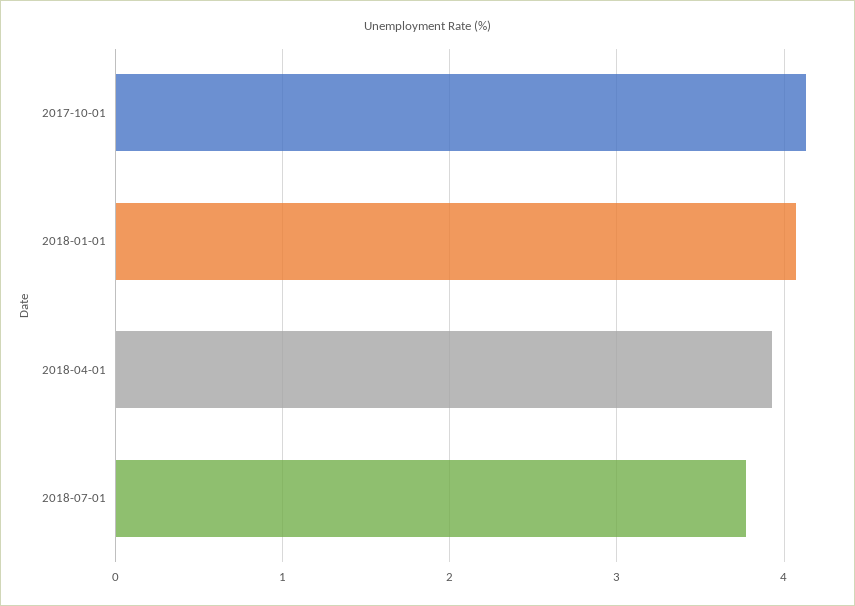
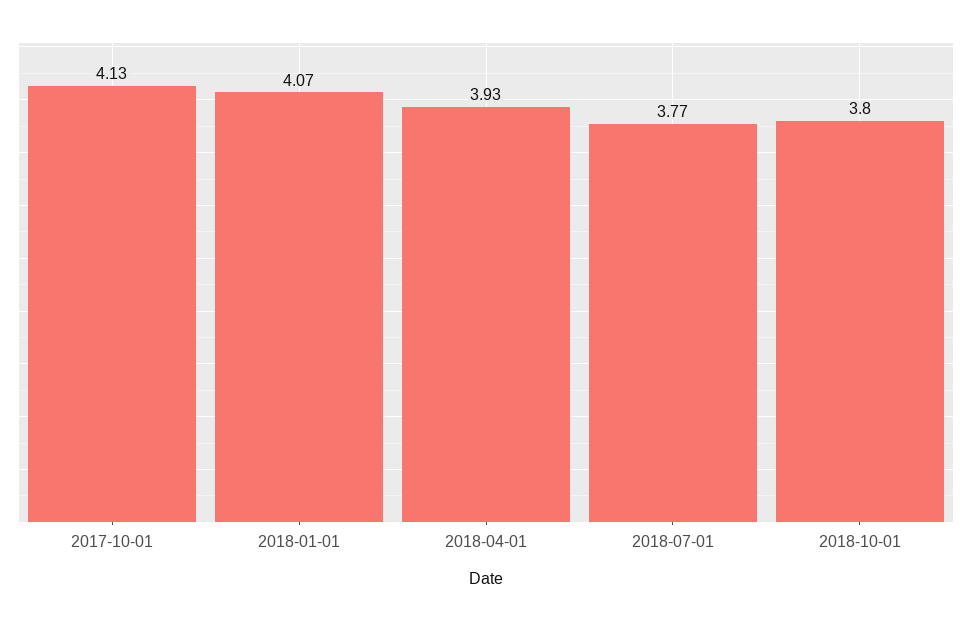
2018-10-01: none -> 3.8

